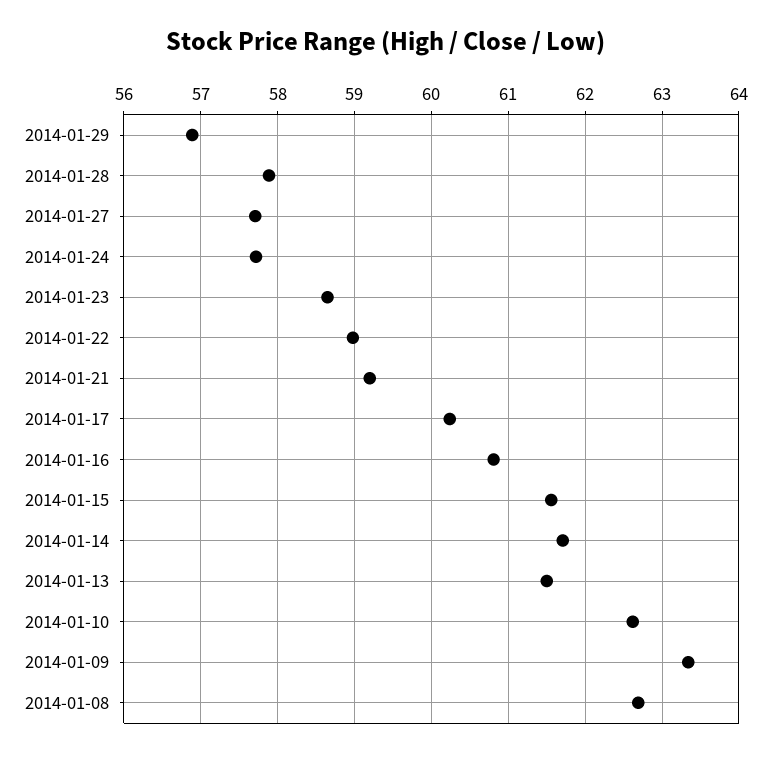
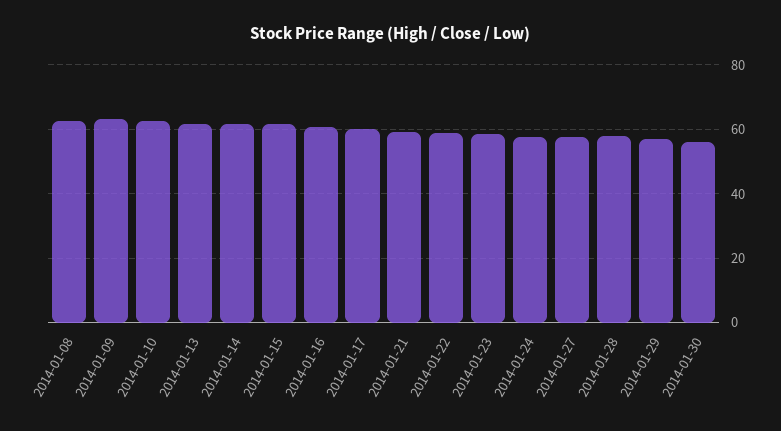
2014-01-30: none -> 56

